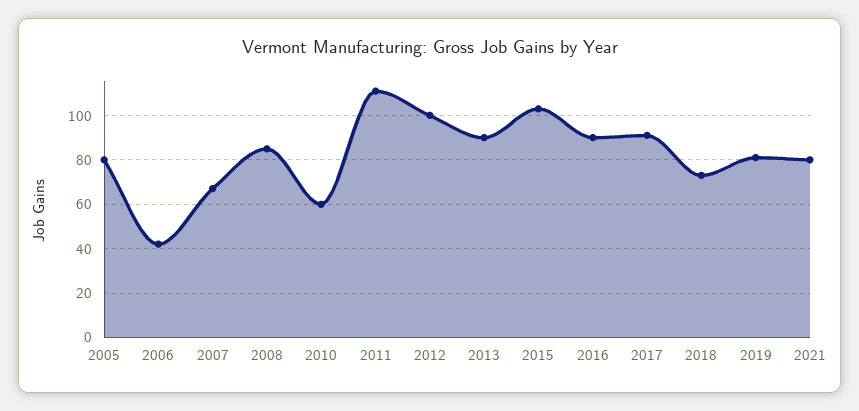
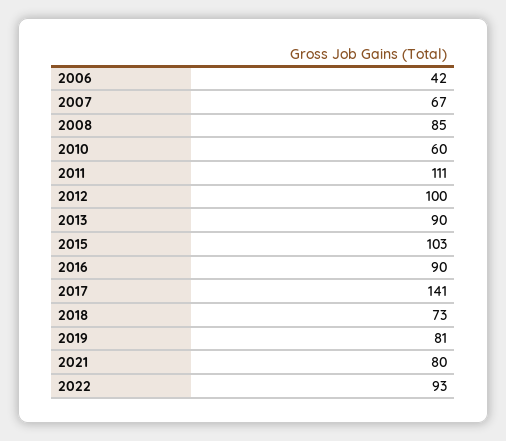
2005: 80 -> none
2017: 90 -> 141
2022: none -> 93

